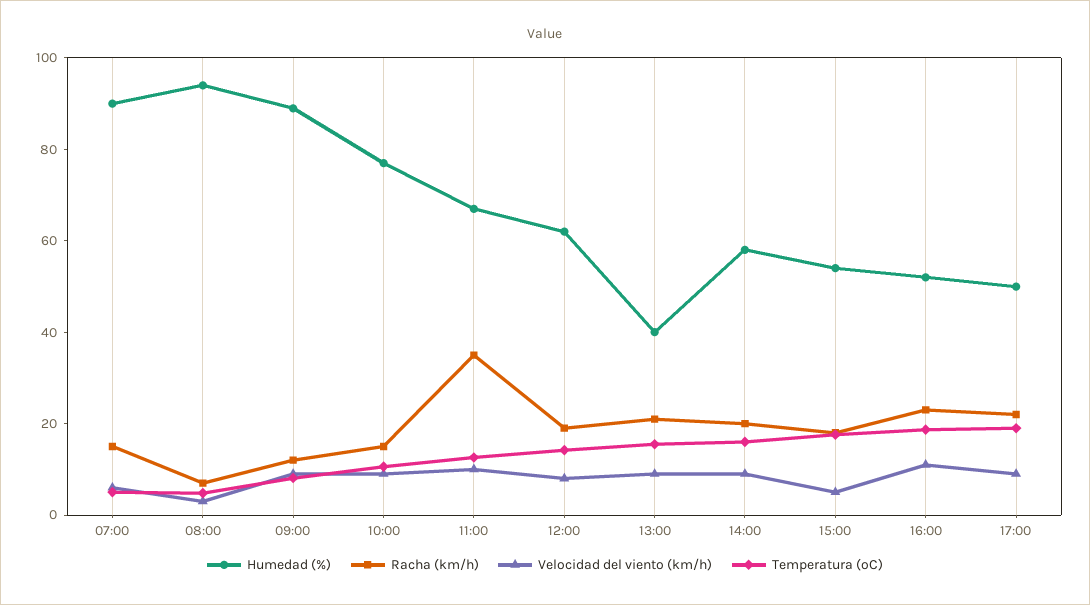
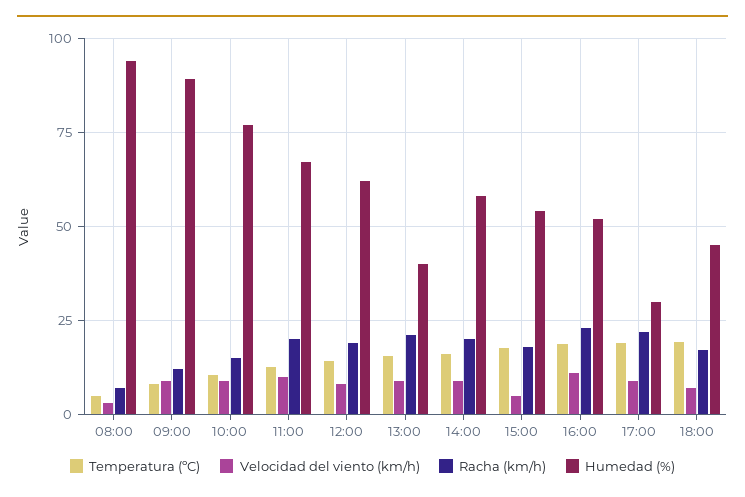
Humedad (%), 07:00: 90 -> none
Racha (km/h), 07:00: 15 -> none
Velocidad del viento (km/h), 07:00: 5 -> none
Temperatura (ºC), 07:00: 5 -> none
Racha (km/h), 11:00: 35 -> 20
Humedad (%), 17:00: 50 -> 30
Temperatura (ºC), 18:00: none -> 20
Velocidad del viento (km/h), 18:00: none -> 7.5
Racha (km/h), 18:00: none -> 17.5
Humedad (%), 18:00: none -> 45

